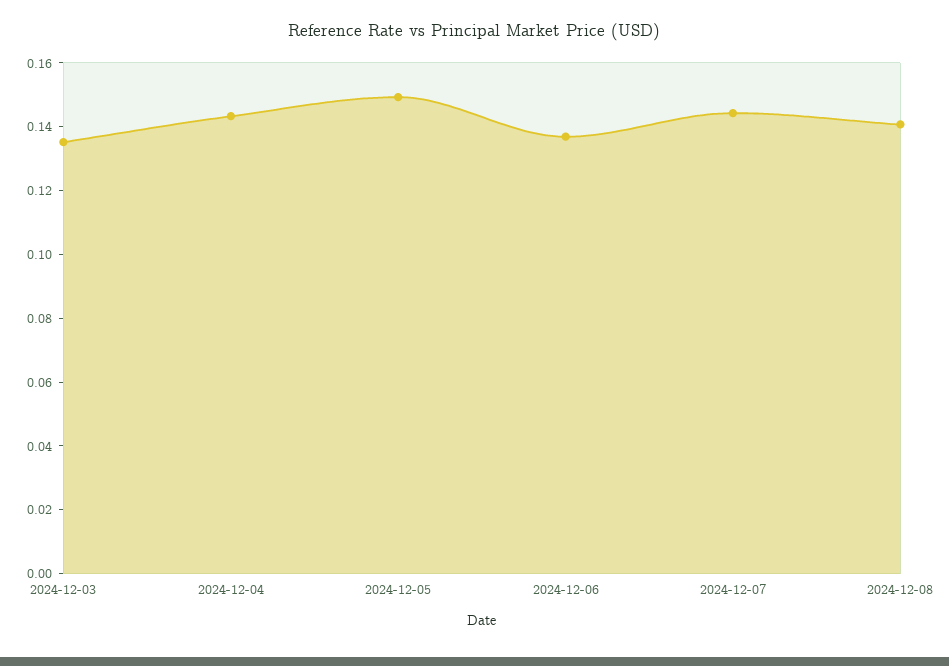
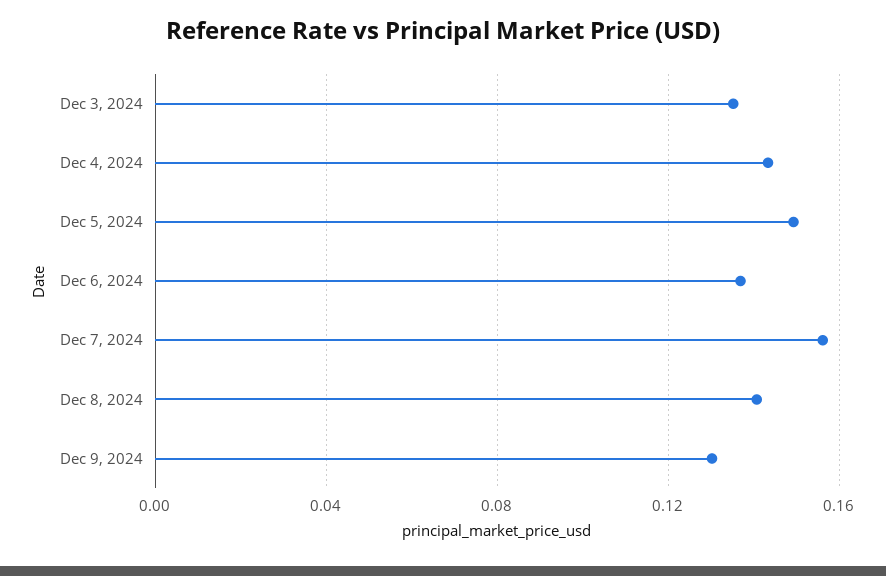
2024-12-07: 0.145 -> 0.155
Dec 9, 2024: none -> 0.13

